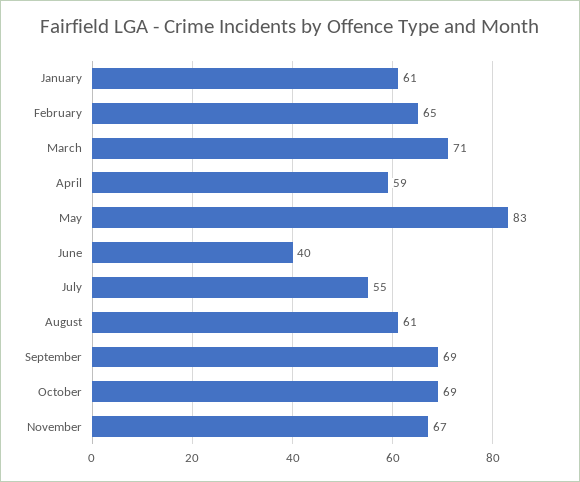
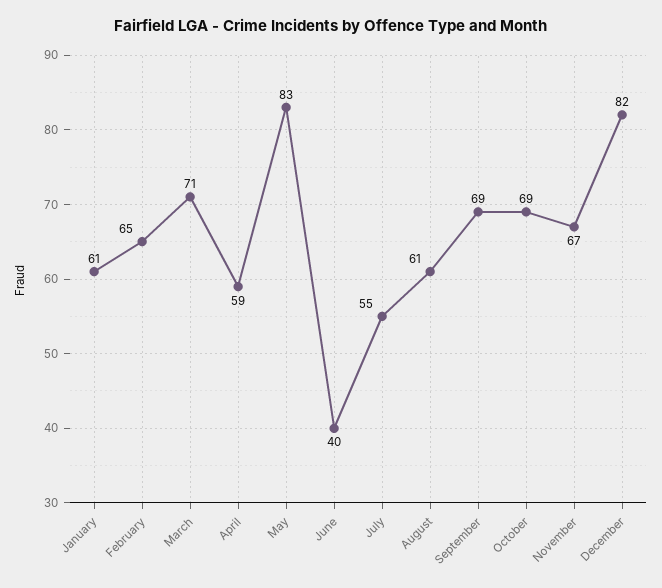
December: none -> 82

